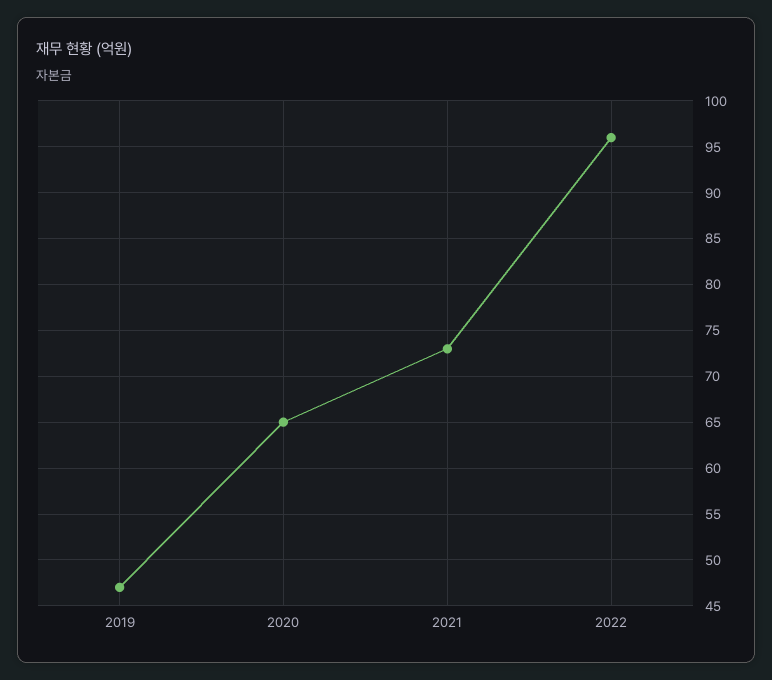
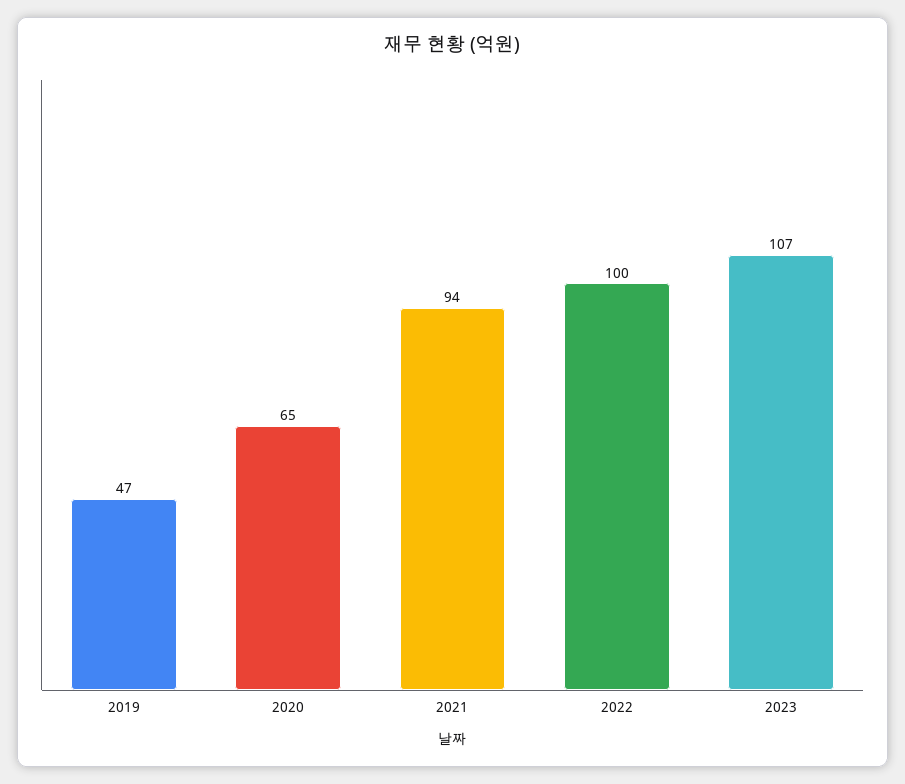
2021: 73 -> 94
2022: 96 -> 100
2023: none -> 107

